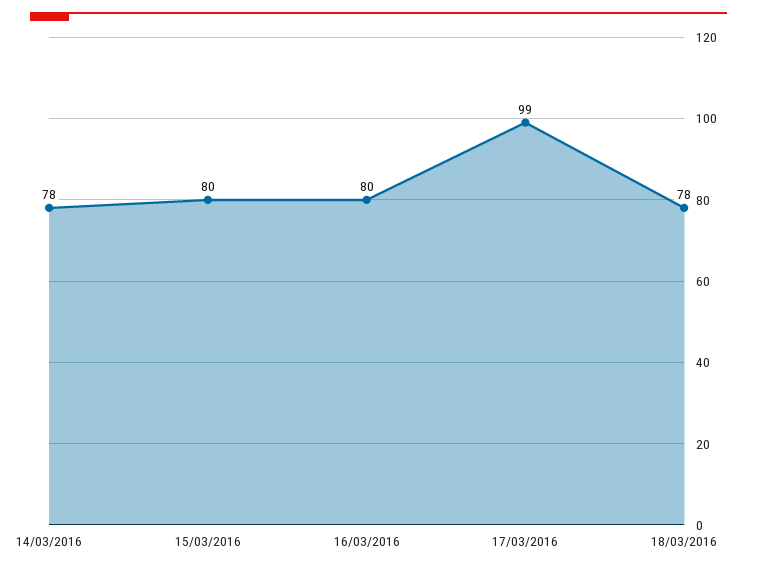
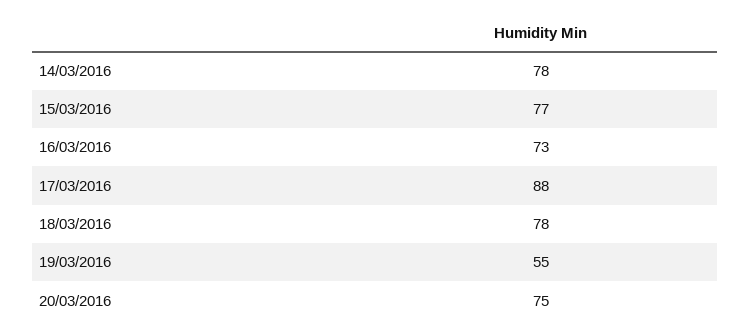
15/03/2016: 80 -> 77
16/03/2016: 80 -> 73
17/03/2016: 99 -> 88
19/03/2016: none -> 55
20/03/2016: none -> 75

